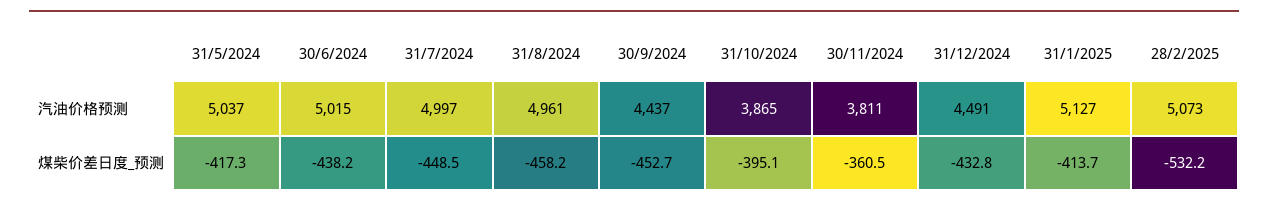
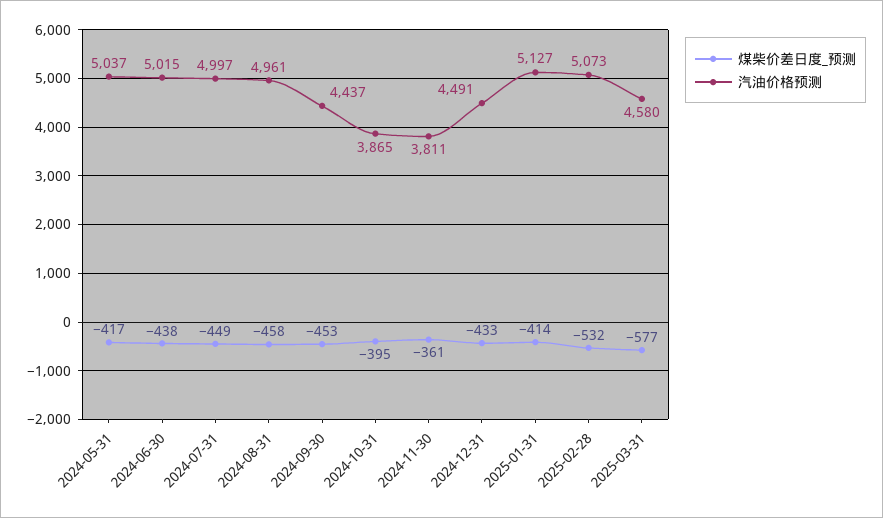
煤柴价差日度_预测, 2025-03-31: none -> -577
汽油价格预测, 2025-03-31: none -> 4580

